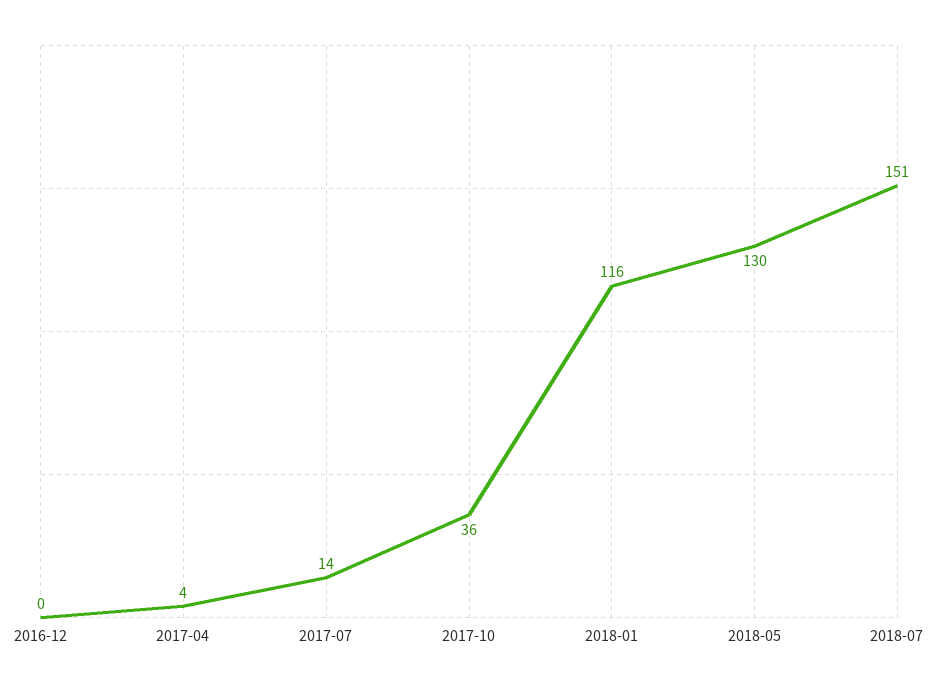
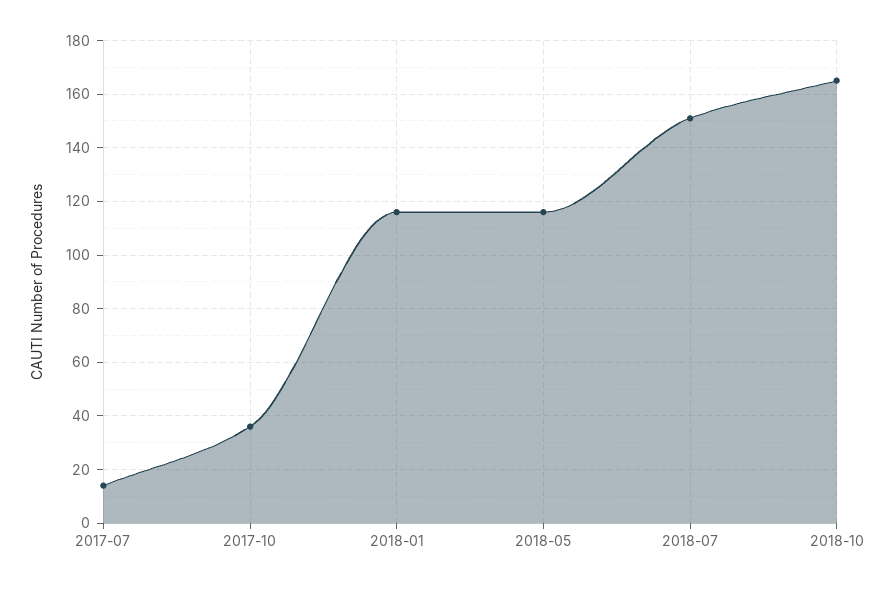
2016-12: 0 -> none
2017-04: 4 -> none
2018-05: 130 -> 115
2018-10: none -> 165

